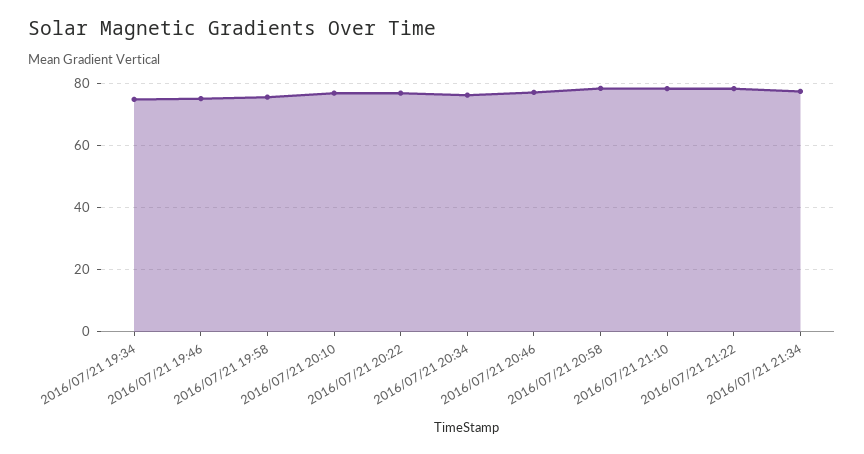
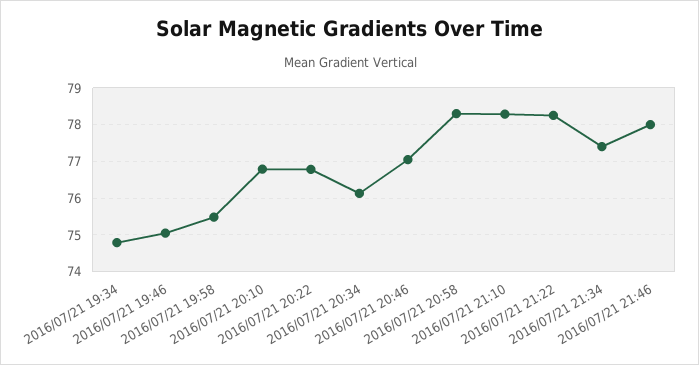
2016/07/21 21:46: none -> 78

